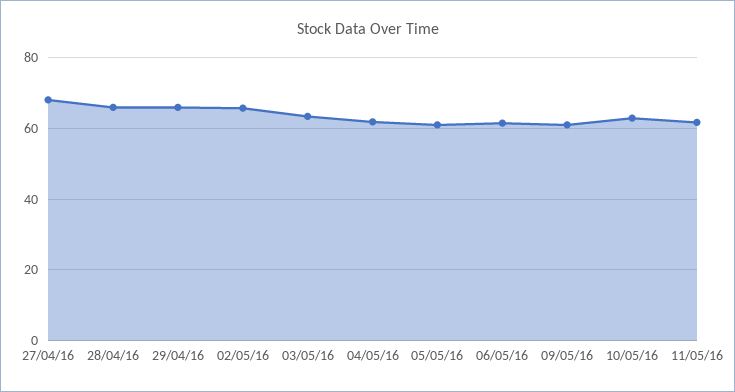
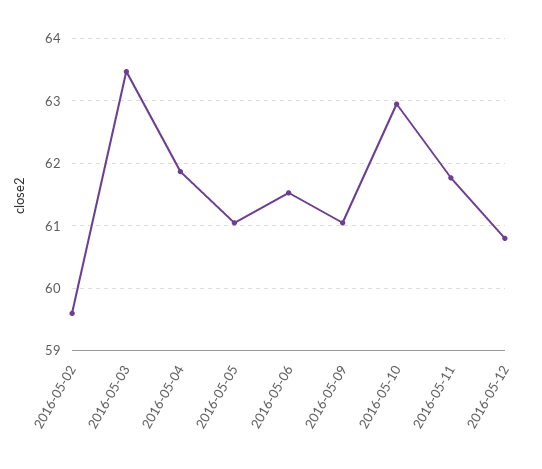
27/04/16: 68 -> none
28/04/16: 66 -> none
29/04/16: 66 -> none
02/05/16: 66 -> 59.6
2016-05-12: none -> 60.8

